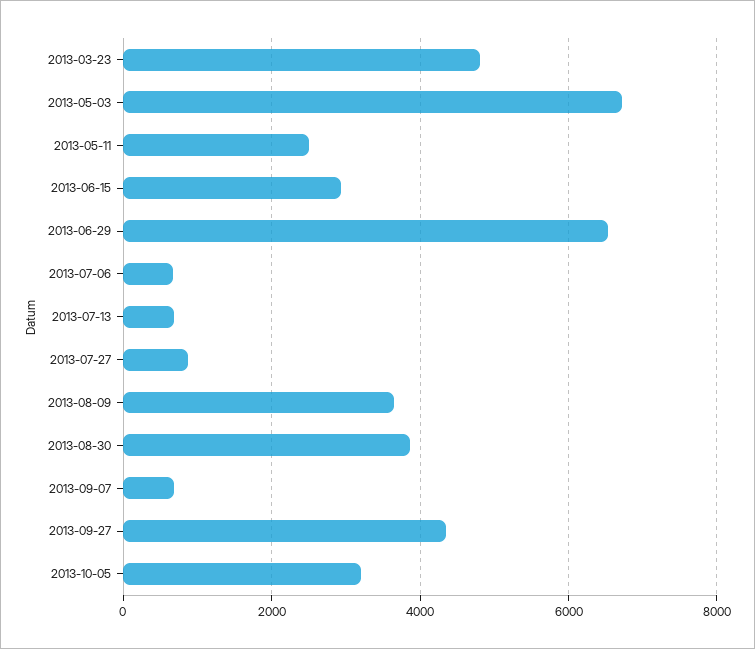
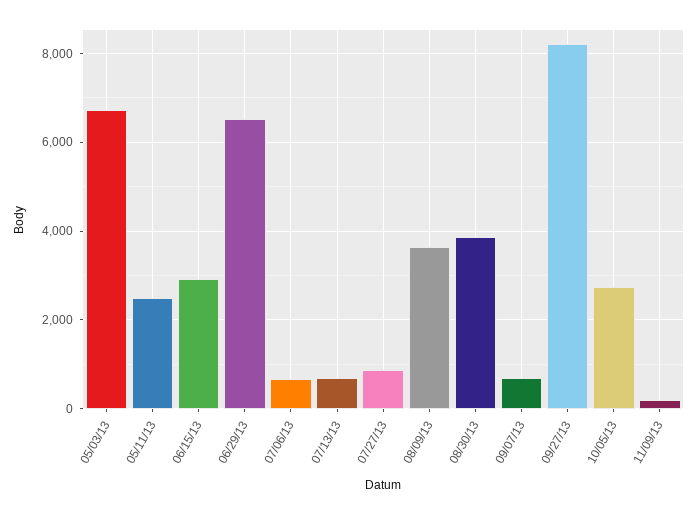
2013-03-23: 4800 -> none
2013-09-27: 4400 -> 8200
2013-10-05: 3200 -> 2800
11/09/13: none -> 200

